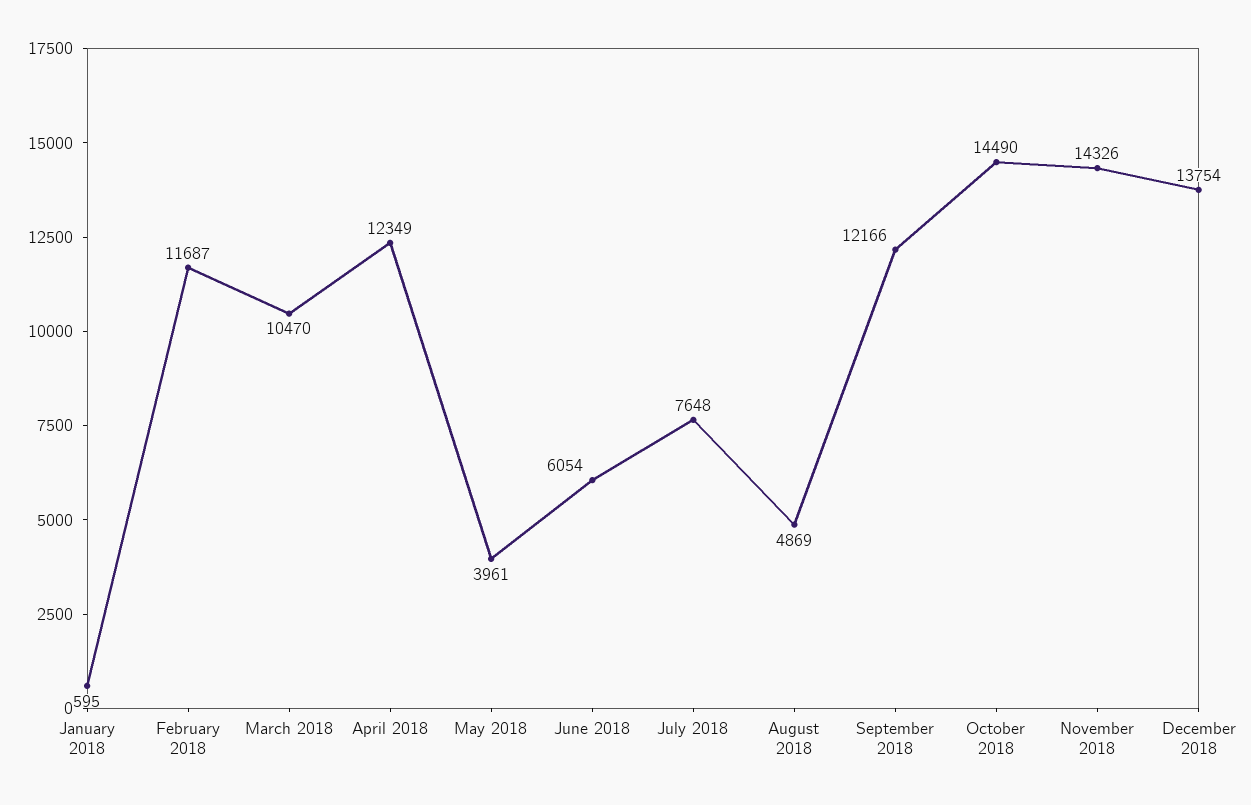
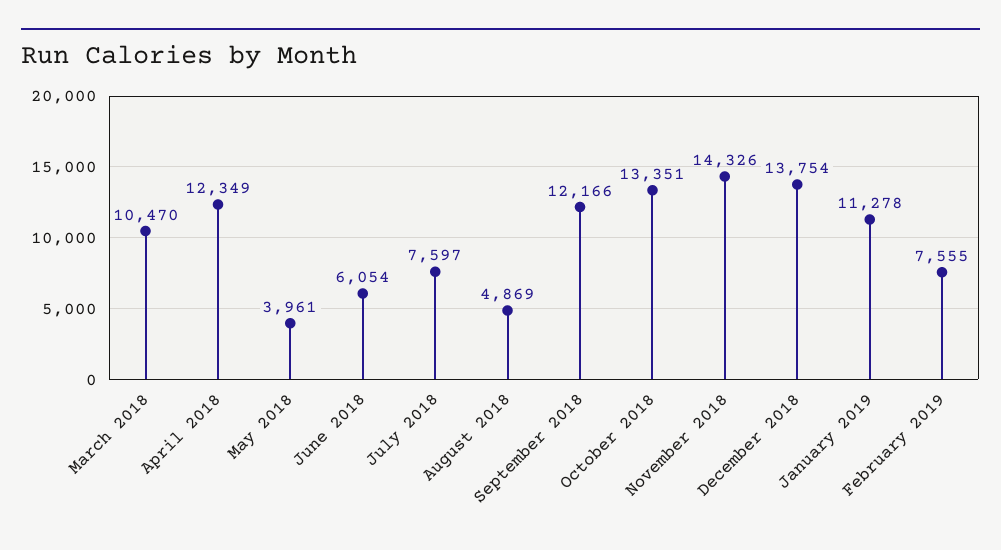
January 2018: 595 -> none
February 2018: 11687 -> none
July 2018: 7648 -> 7597
October 2018: 14490 -> 13351
January 2019: none -> 11278
February 2019: none -> 7555

